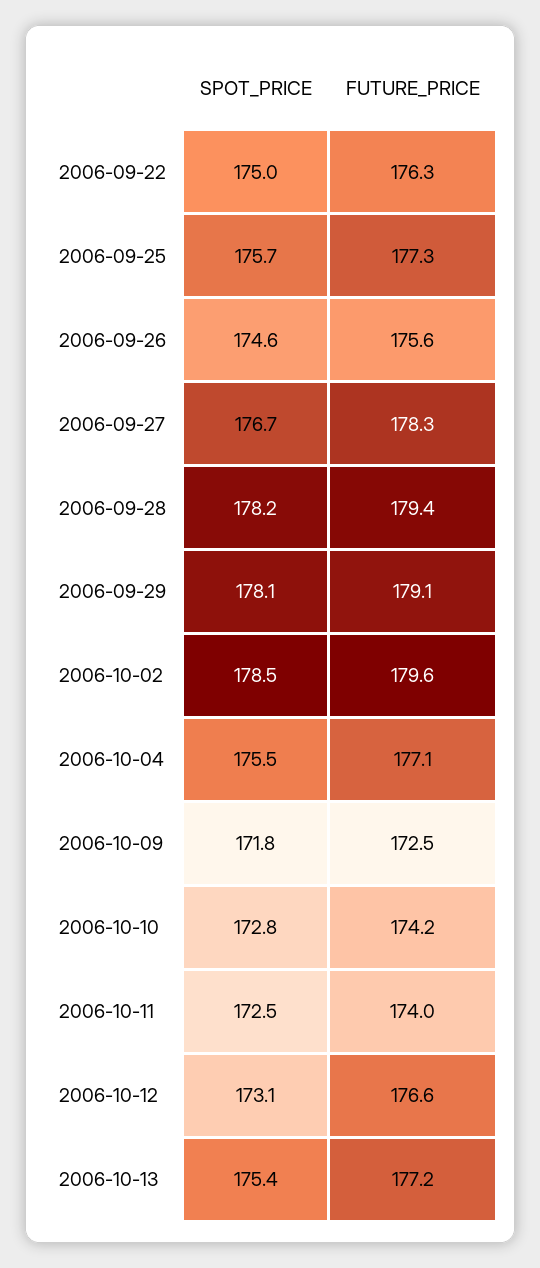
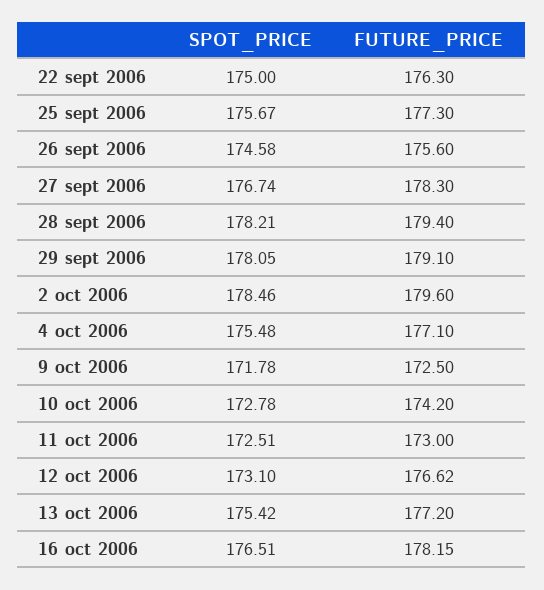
FUTURE_PRICE, 2006-10-11: 174 -> 173
SPOT_PRICE, 16 oct 2006: none -> 176.51
FUTURE_PRICE, 16 oct 2006: none -> 178.15

